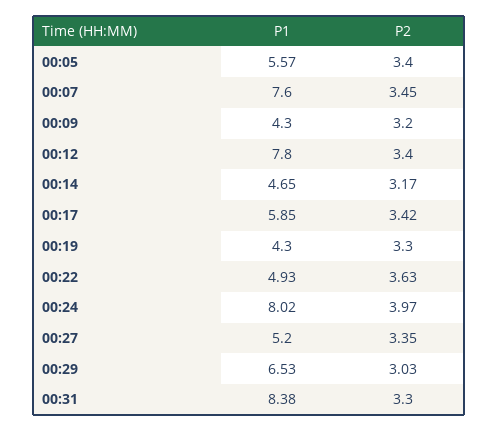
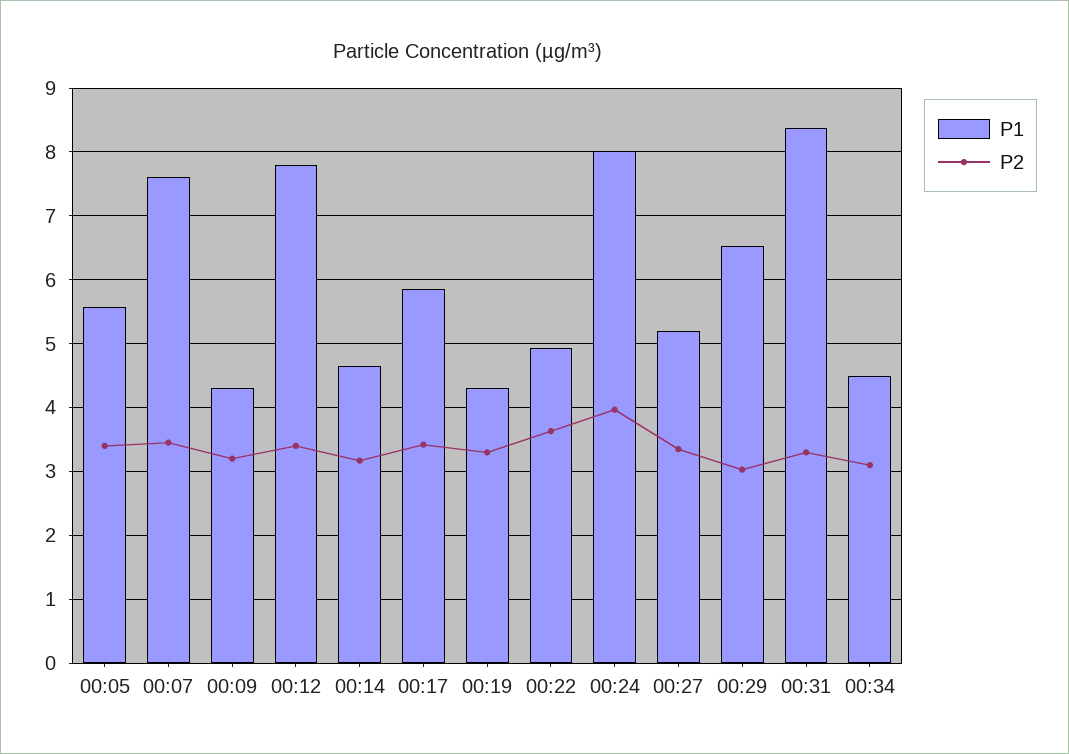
P1, 00:34: none -> 4.5
P2, 00:34: none -> 3.1

